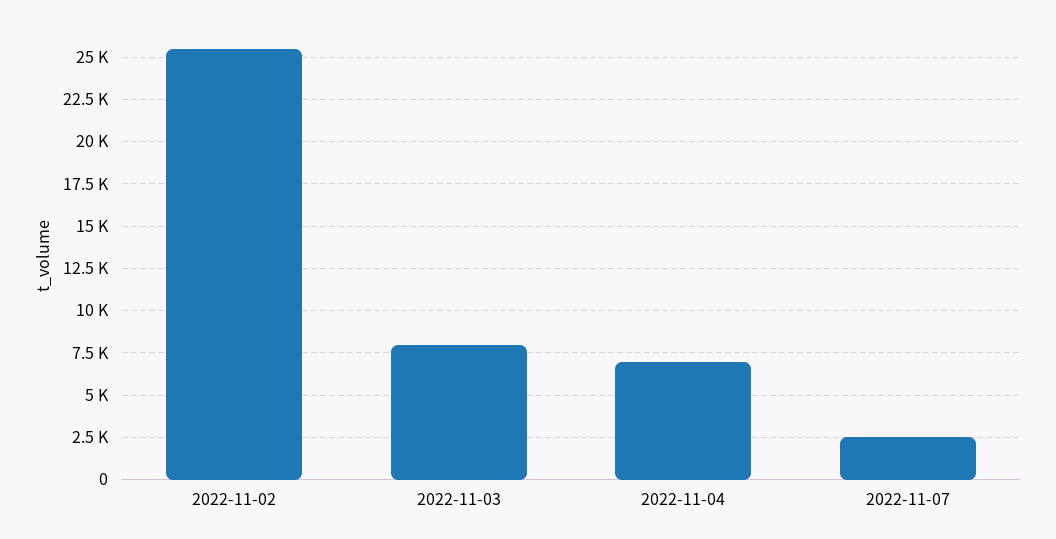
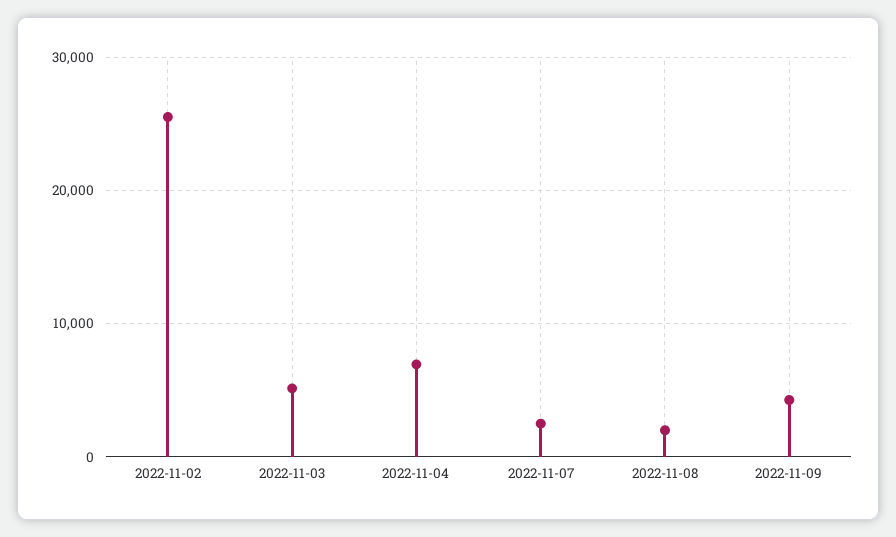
2022-11-03: 8000 -> 5000
2022-11-08: none -> 2000
2022-11-09: none -> 4000

